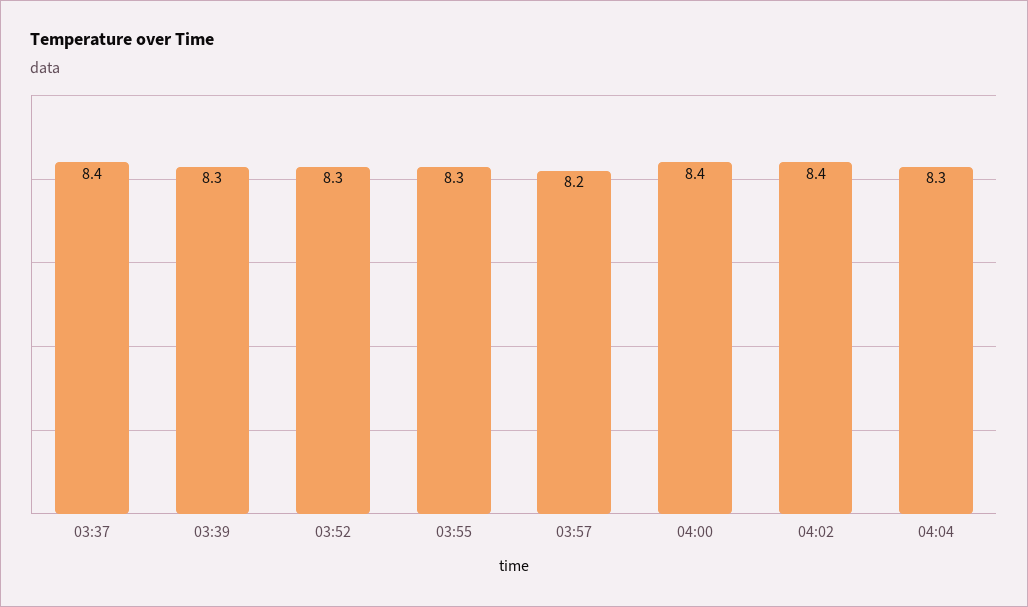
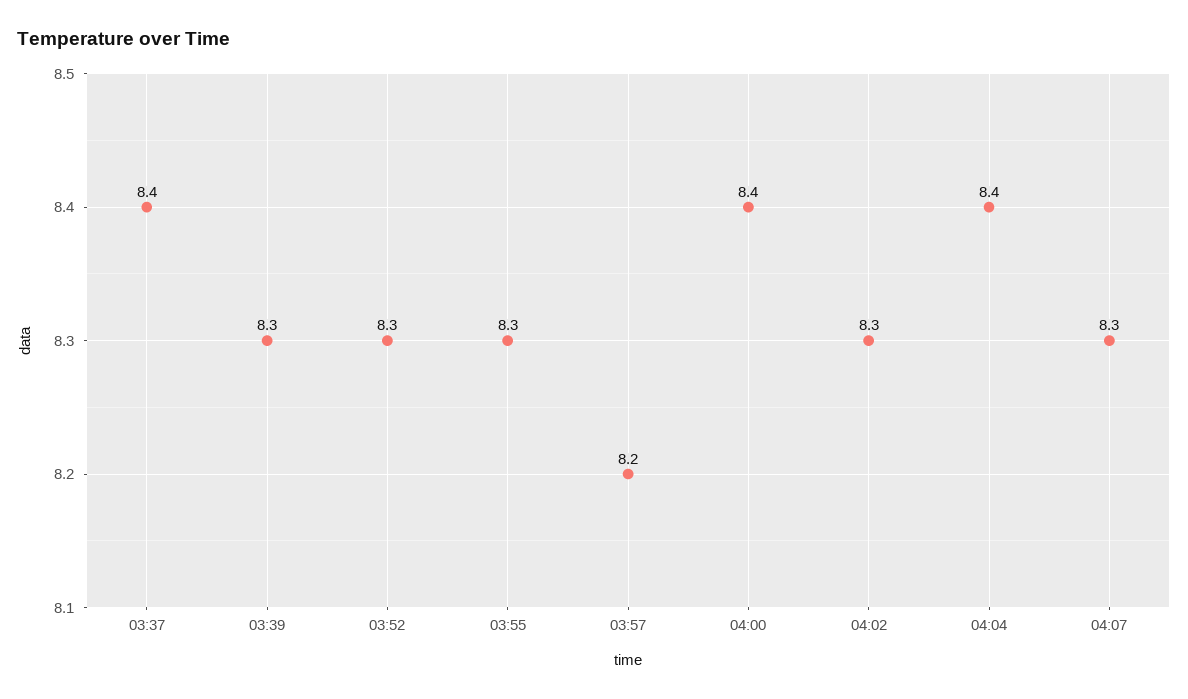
04:02: 8.4 -> 8.3
04:04: 8.3 -> 8.4
04:07: none -> 8.3

